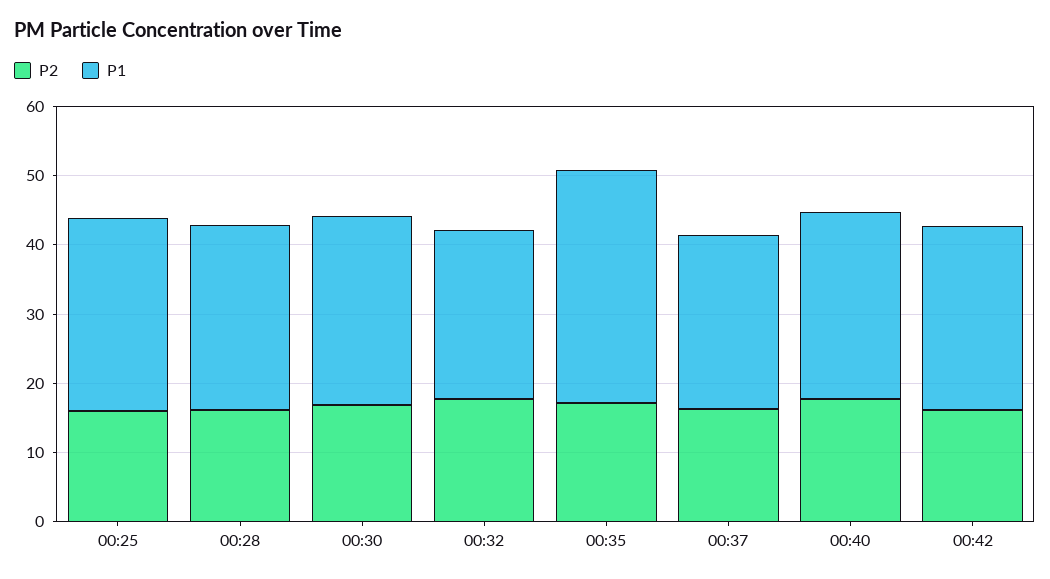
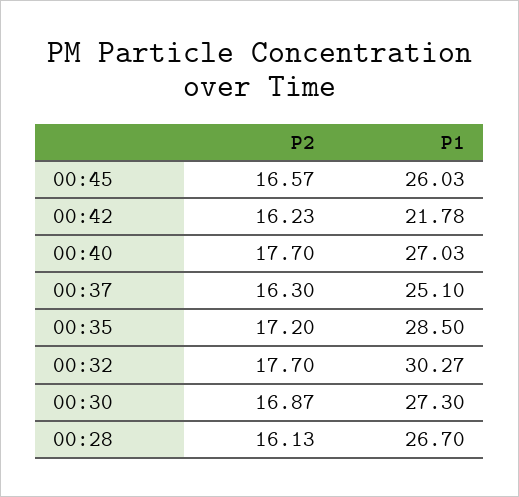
P2, 00:25: 16 -> none
P1, 00:25: 28 -> none
P1, 00:32: 24 -> 30.27
P1, 00:35: 34 -> 28.5
P1, 00:42: 26 -> 21.78
P2, 00:45: none -> 16.57
P1, 00:45: none -> 26.03

